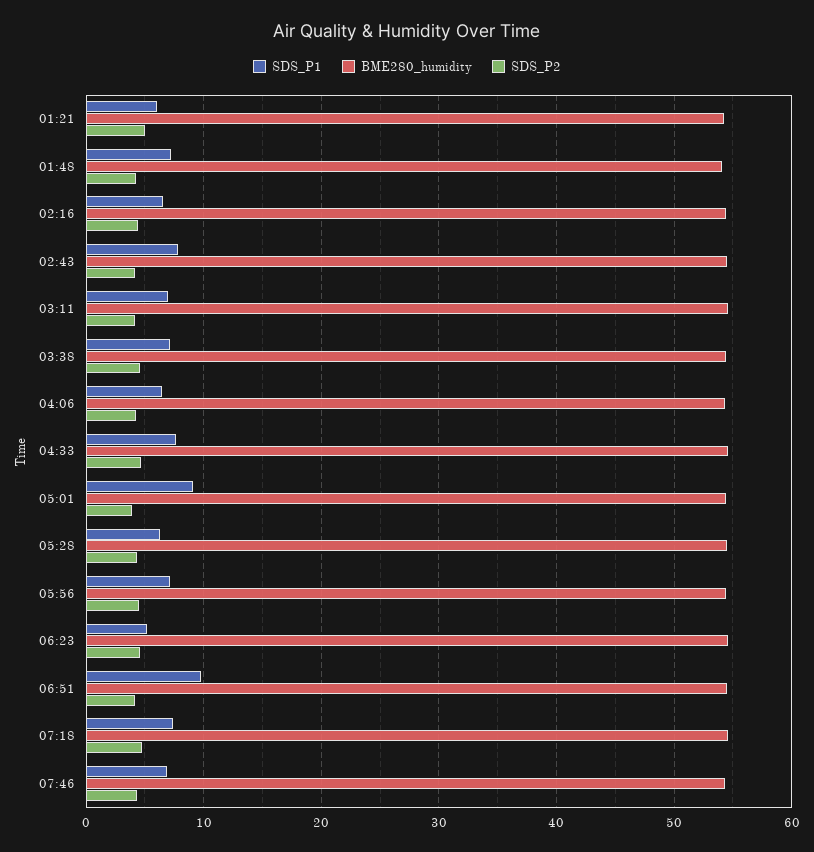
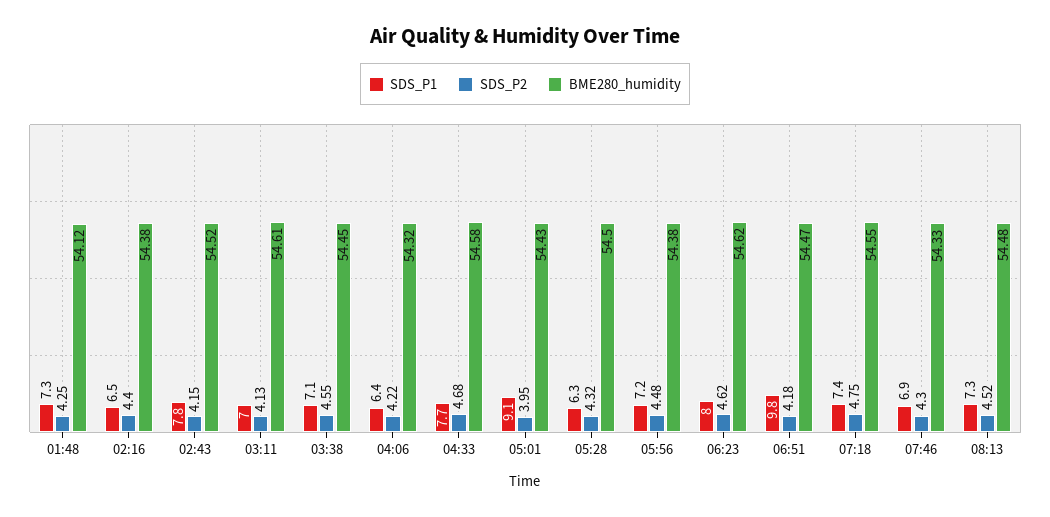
SDS_P1, 01:21: 6 -> none
BME280_humidity, 01:21: 54 -> none
SDS_P2, 01:21: 5 -> none
SDS_P1, 06:23: 5 -> 8
SDS_P1, 08:13: none -> 7.3
SDS_P2, 08:13: none -> 4.52
BME280_humidity, 08:13: none -> 54.48

